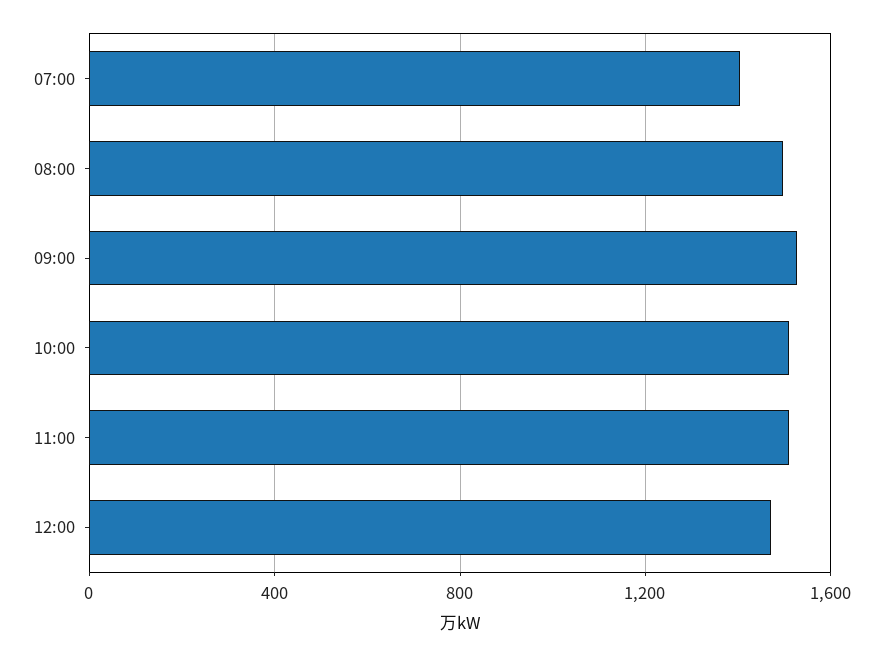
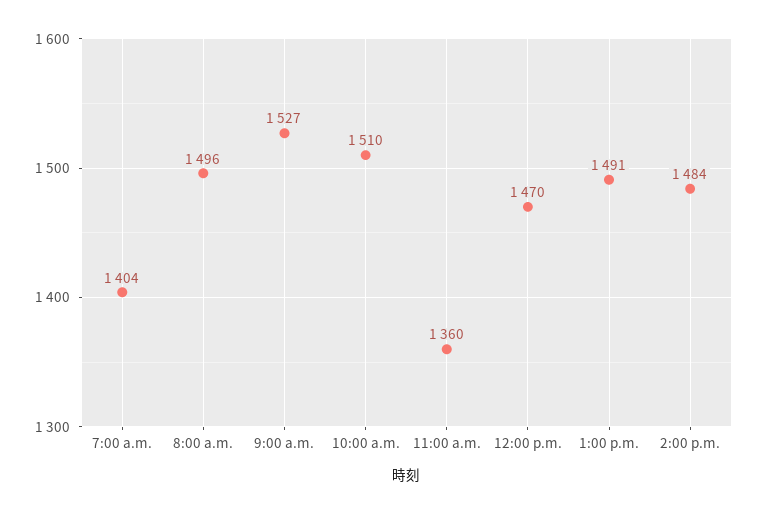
11:00: 1500 -> 1360
1:00 p.m.: none -> 1491
2:00 p.m.: none -> 1484

